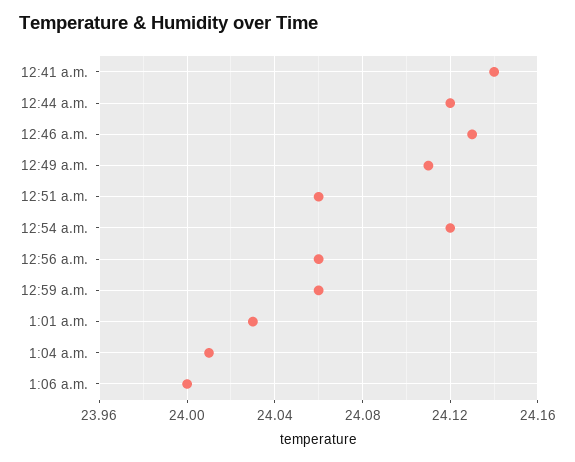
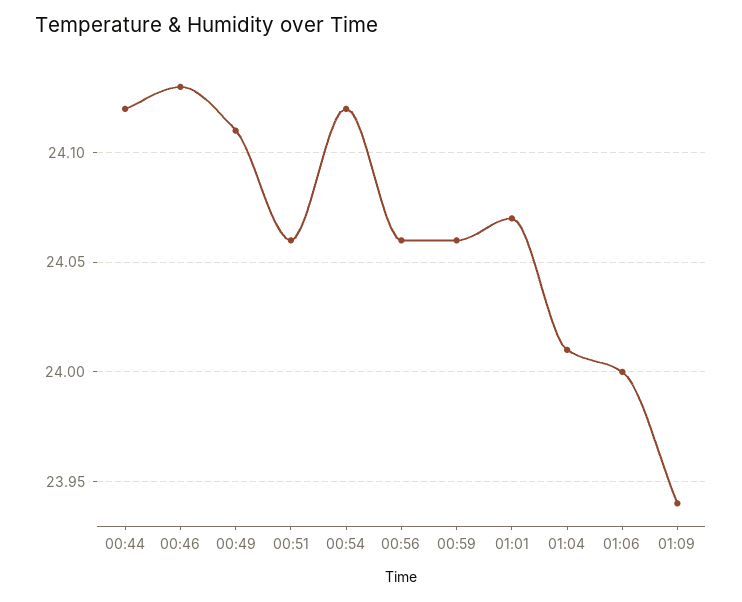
12:41 a.m.: 24.14 -> none
1:01 a.m.: 24.03 -> 24.07
01:09: none -> 23.94

